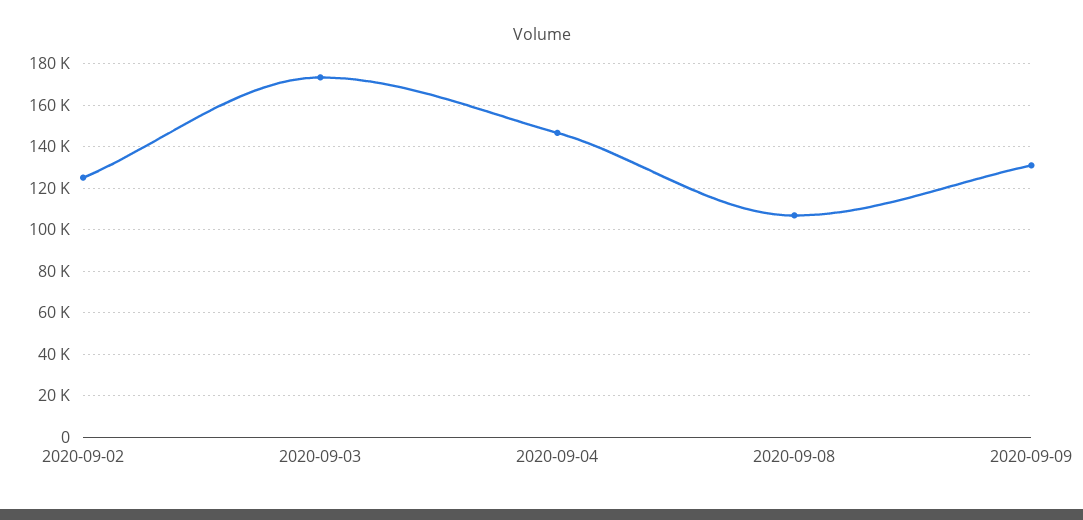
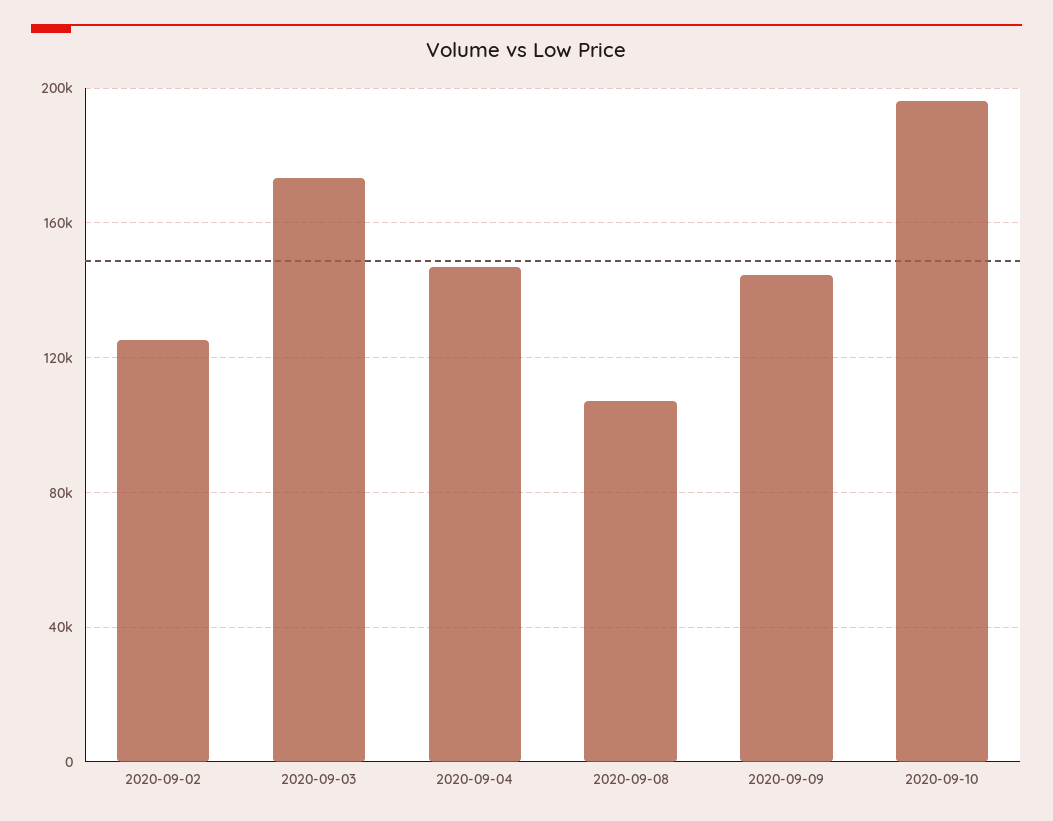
2020-09-09: 130000 -> 145000
2020-09-10: none -> 195000

